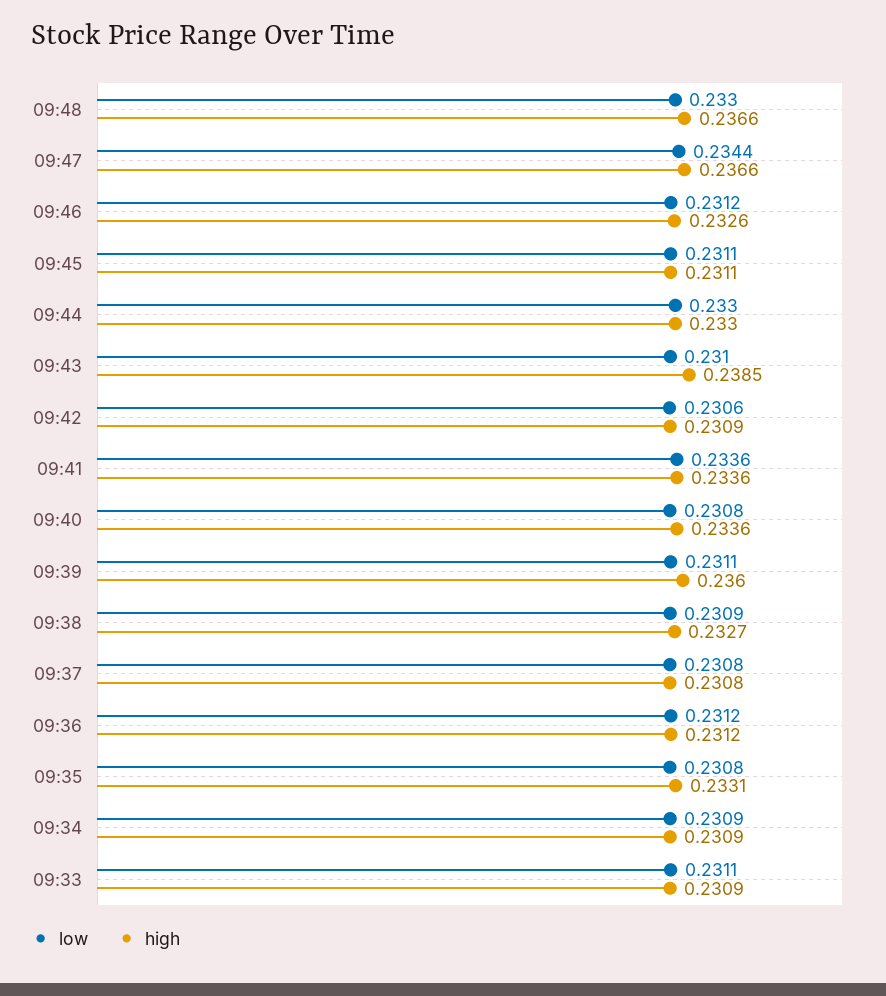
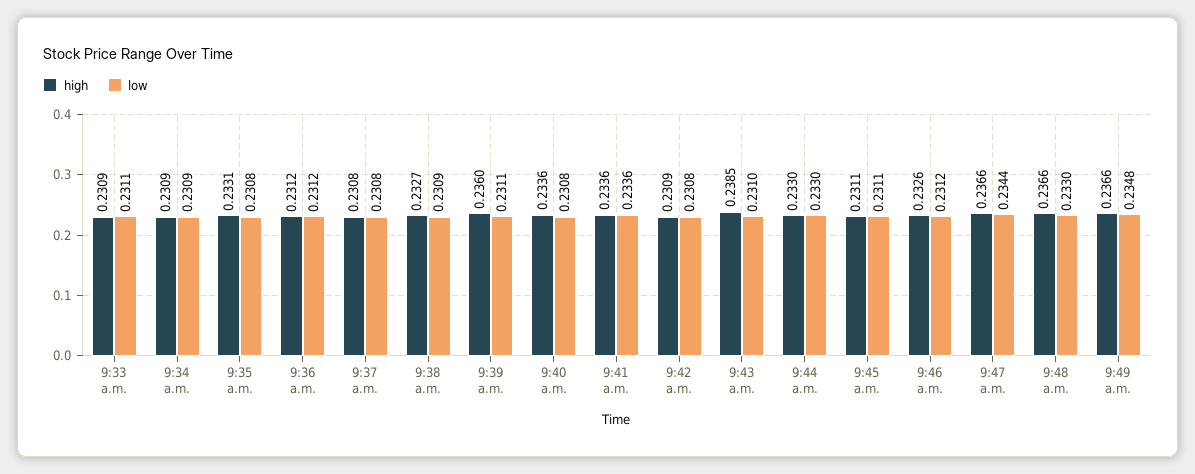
low, 09:42: 0.2306 -> 0.2308
high, 9:49 a.m.: none -> 0.2366
low, 9:49 a.m.: none -> 0.2348

